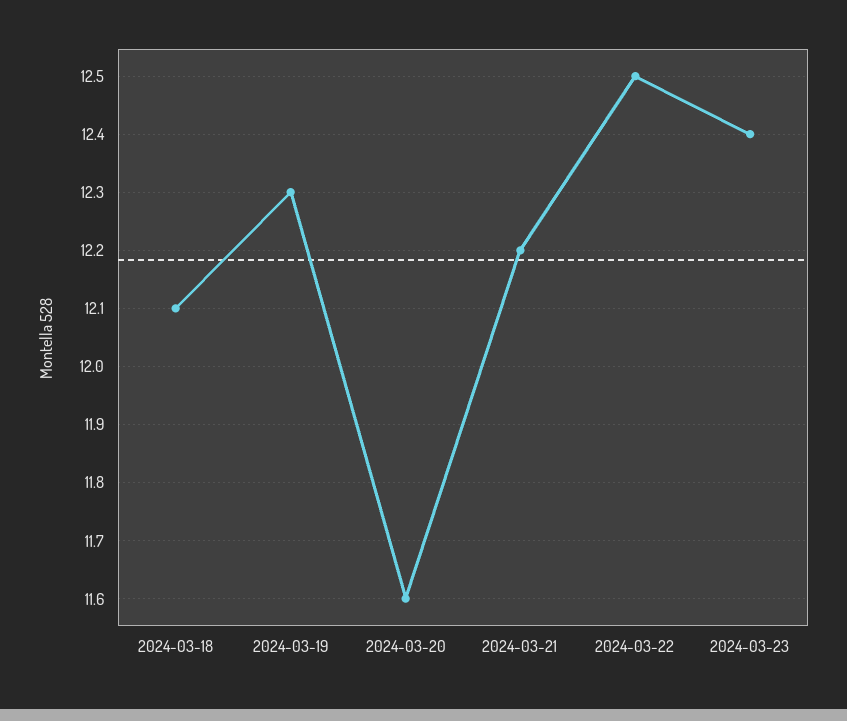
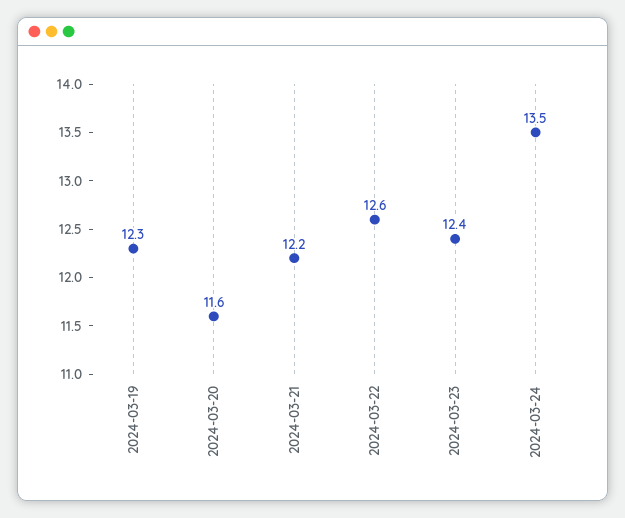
2024-03-18: 12.1 -> none
2024-03-22: 12.5 -> 12.6
2024-03-24: none -> 13.5

